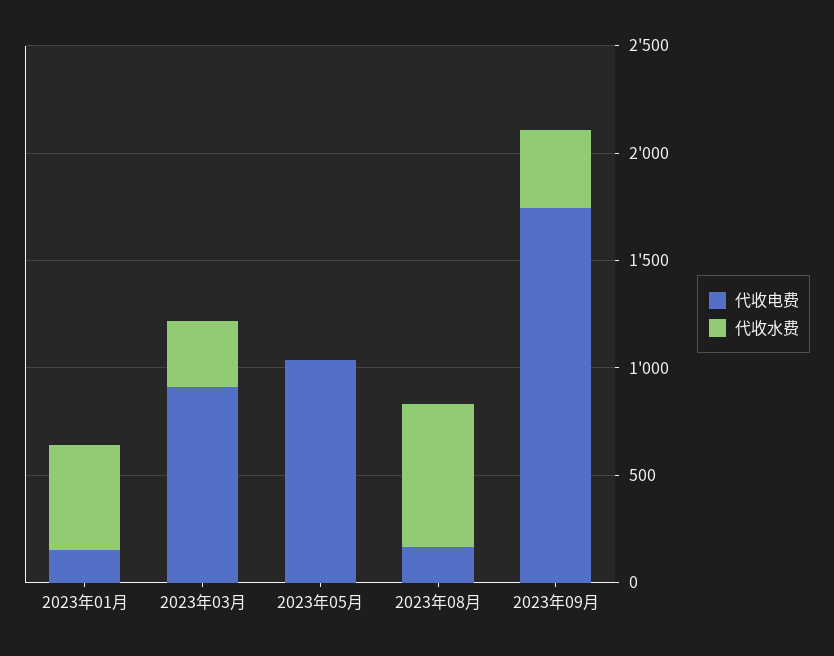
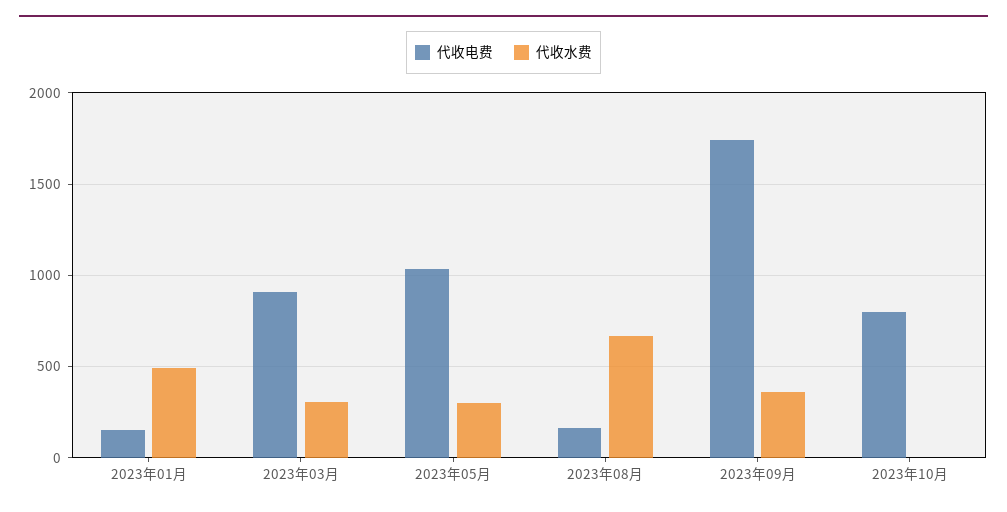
代收水费, 2023年05月: 0 -> 300
代收电费, 2023年10月: none -> 800
代收水费, 2023年10月: none -> 0

